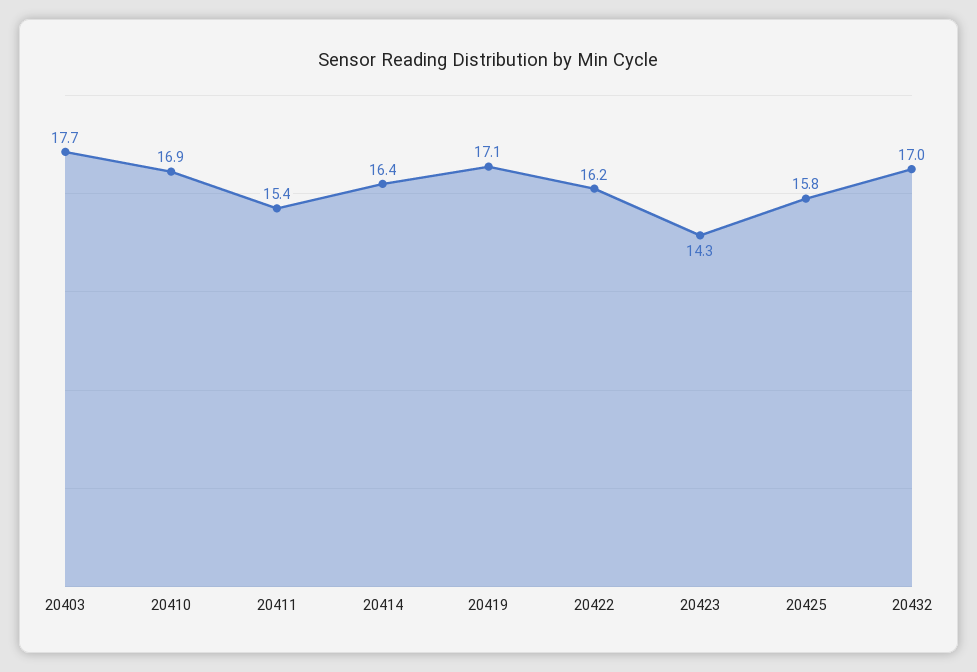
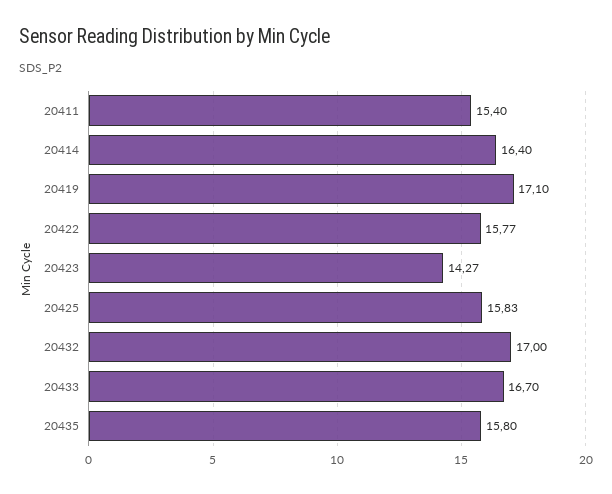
20403: 17.7 -> none
20410: 16.9 -> none
20422: 16.2 -> 15.77
20433: none -> 16.7
20435: none -> 15.8

